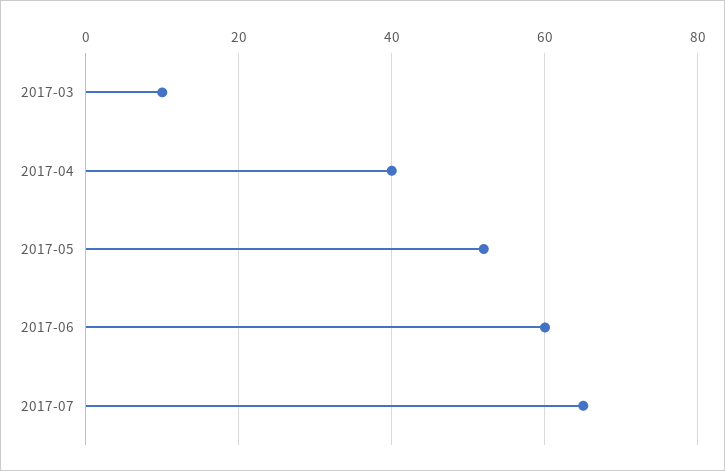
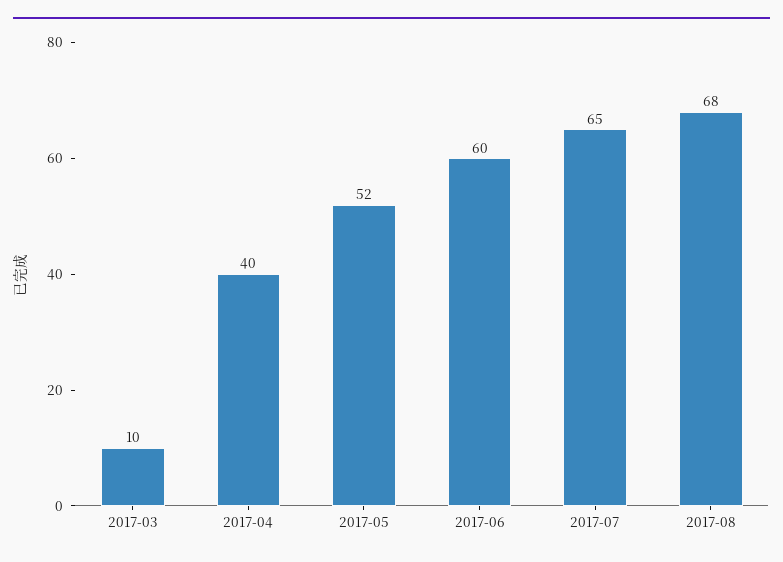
2017-08: none -> 68

